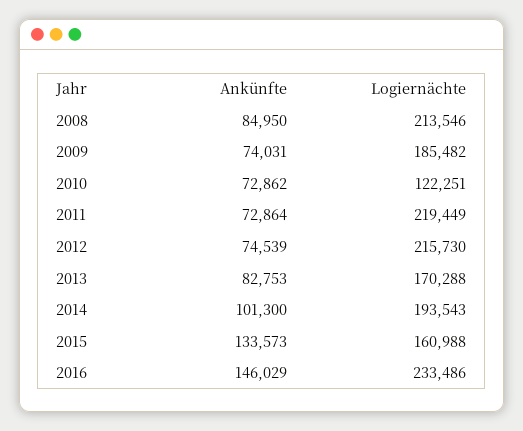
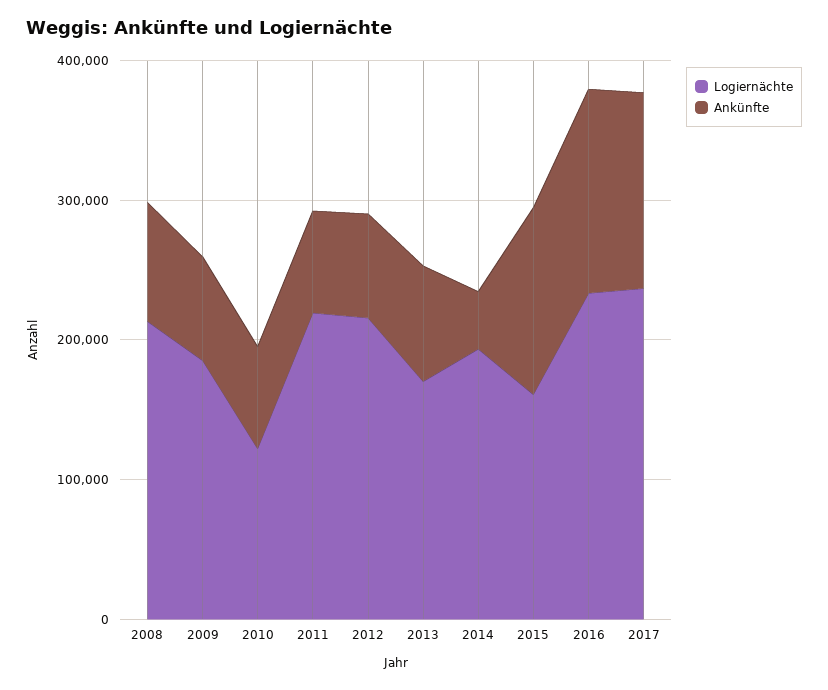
Ankünfte, 2014: 101300 -> 40000
Logiernächte, 2017: none -> 240000
Ankünfte, 2017: none -> 140000

